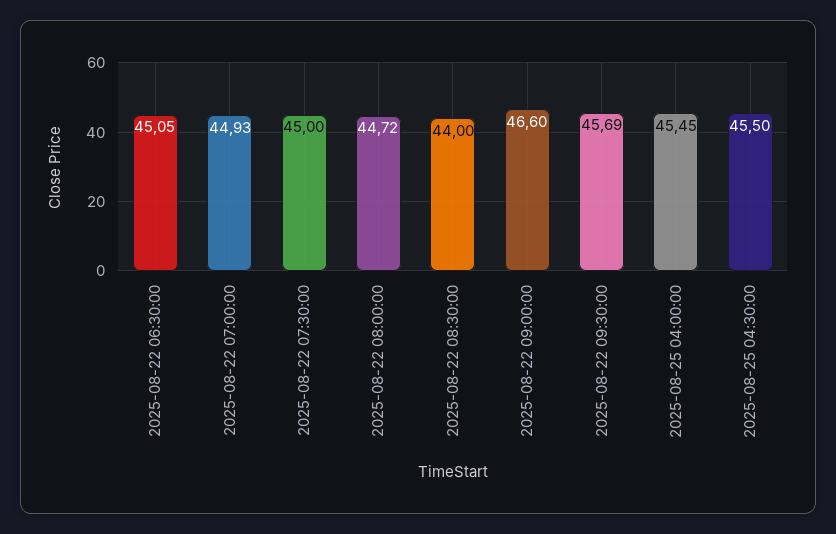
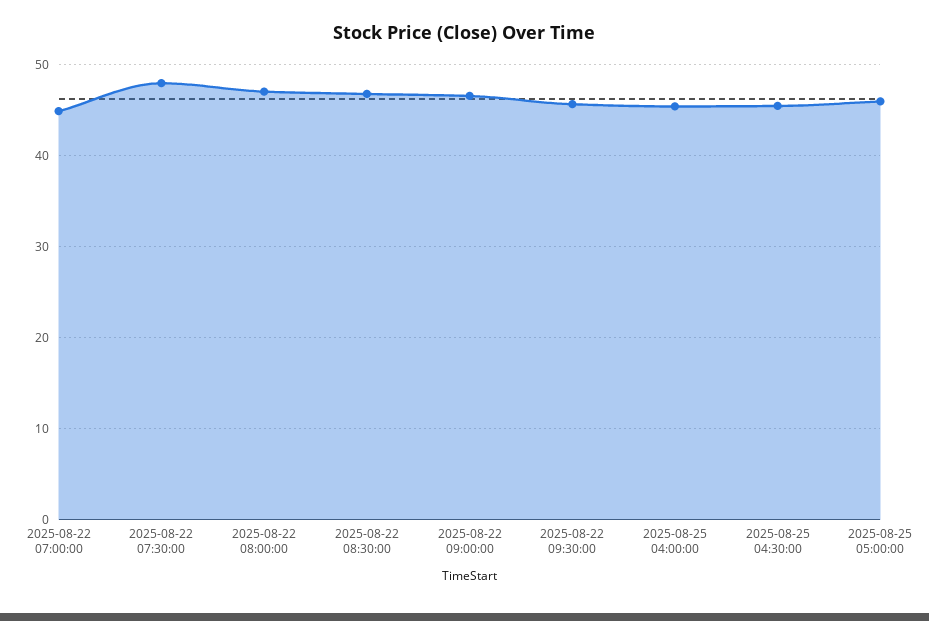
2025-08-22 06:30:00: 45.05 -> none
2025-08-22 07:30:00: 45 -> 48
2025-08-22 08:00:00: 44.72 -> 47
2025-08-22 08:30:00: 44 -> 47
2025-08-25 05:00:00: none -> 46

